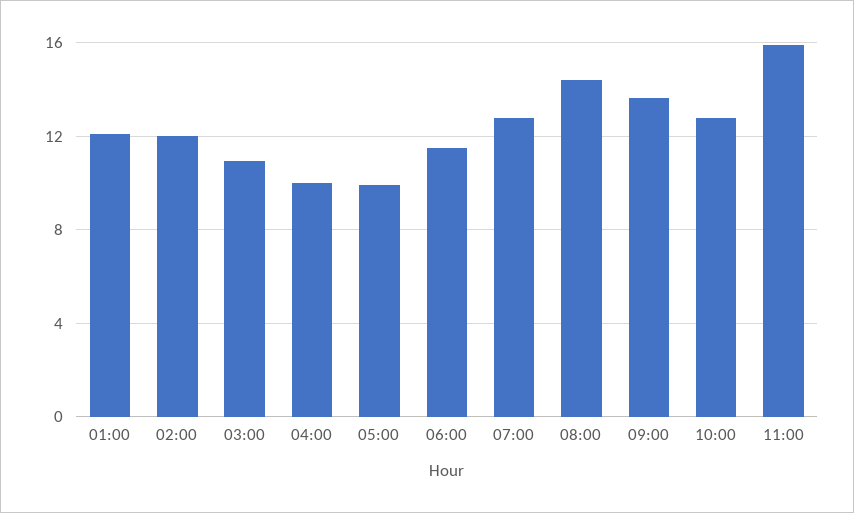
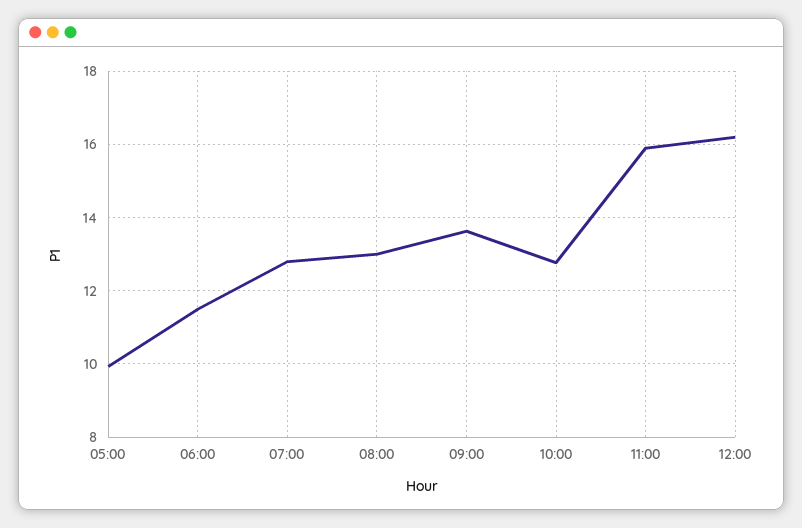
01:00: 12 -> none
02:00: 12 -> none
03:00: 11 -> none
04:00: 10 -> none
08:00: 14.5 -> 13
12:00: none -> 16.2

